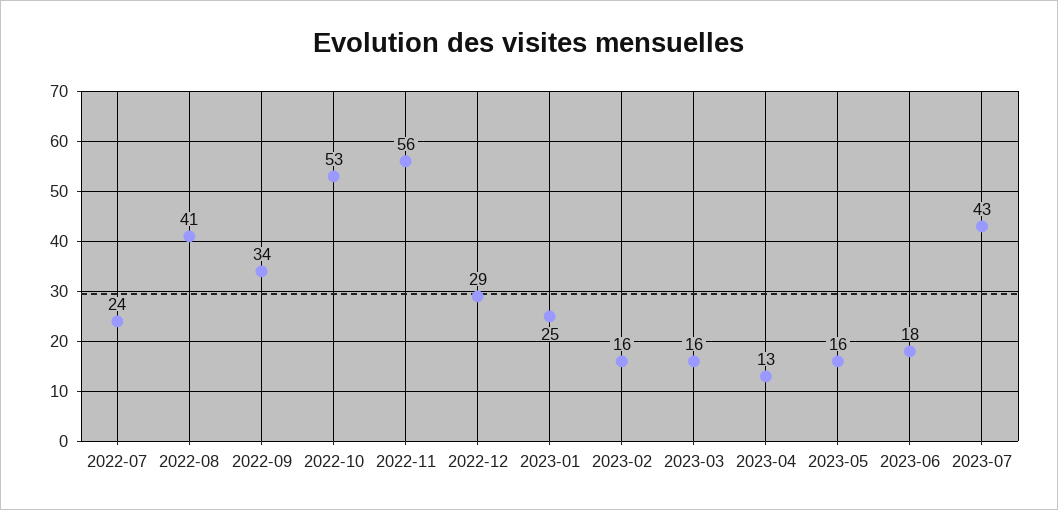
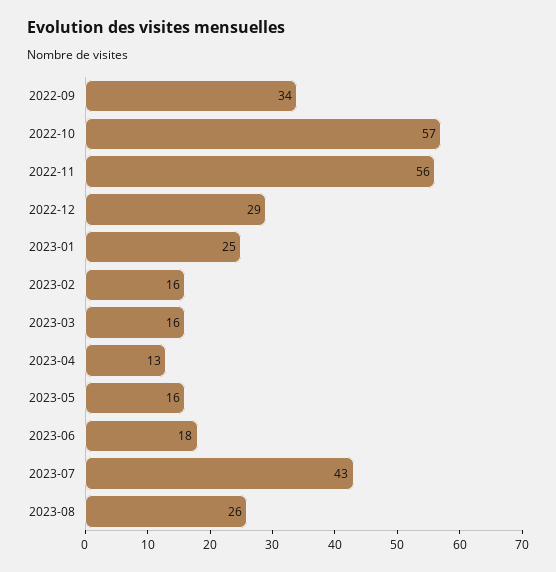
2022-07: 24 -> none
2022-08: 41 -> none
2022-10: 53 -> 57
2023-08: none -> 26

